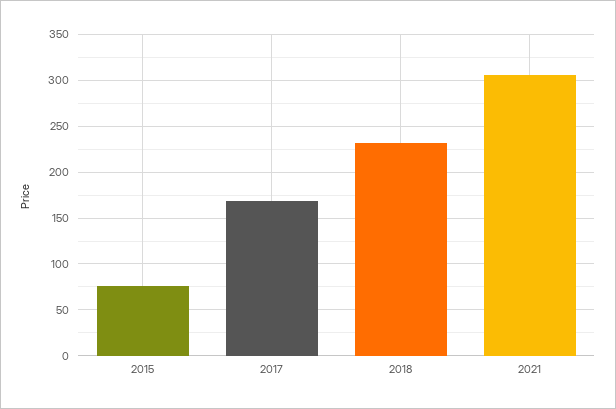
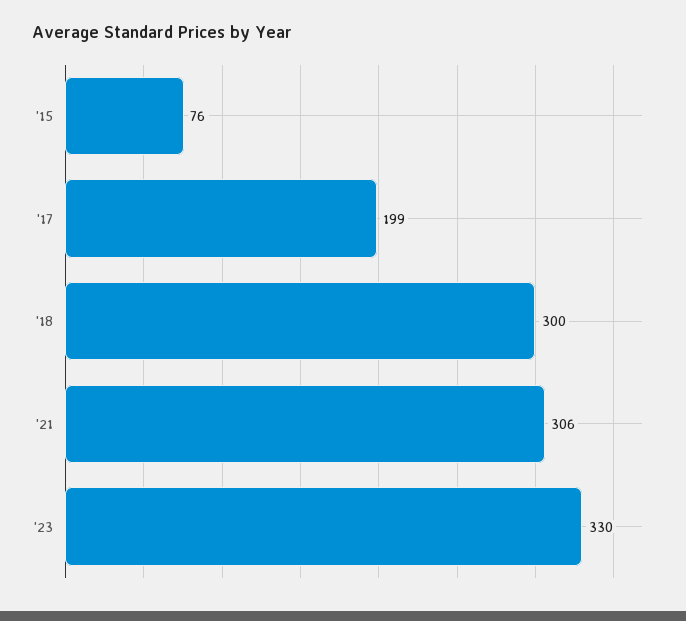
2017: 170 -> 199
2018: 230 -> 300
'23: none -> 330

